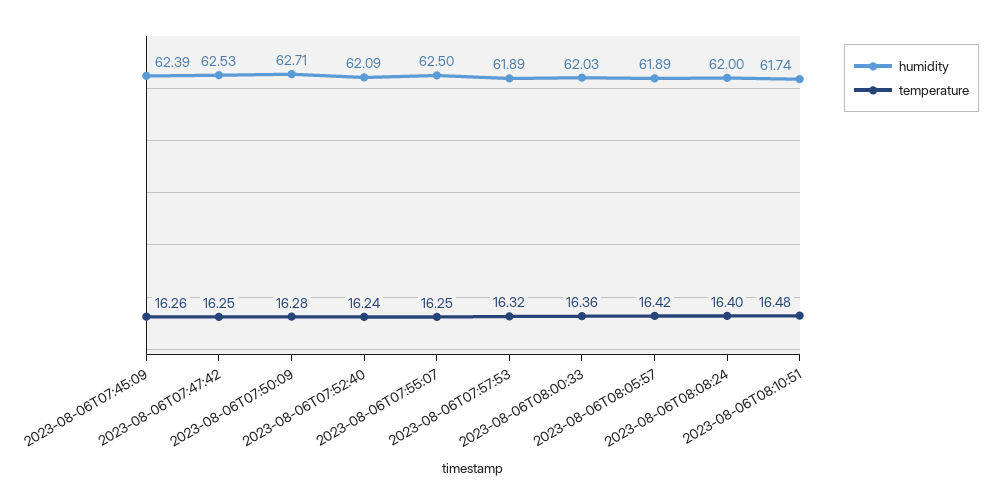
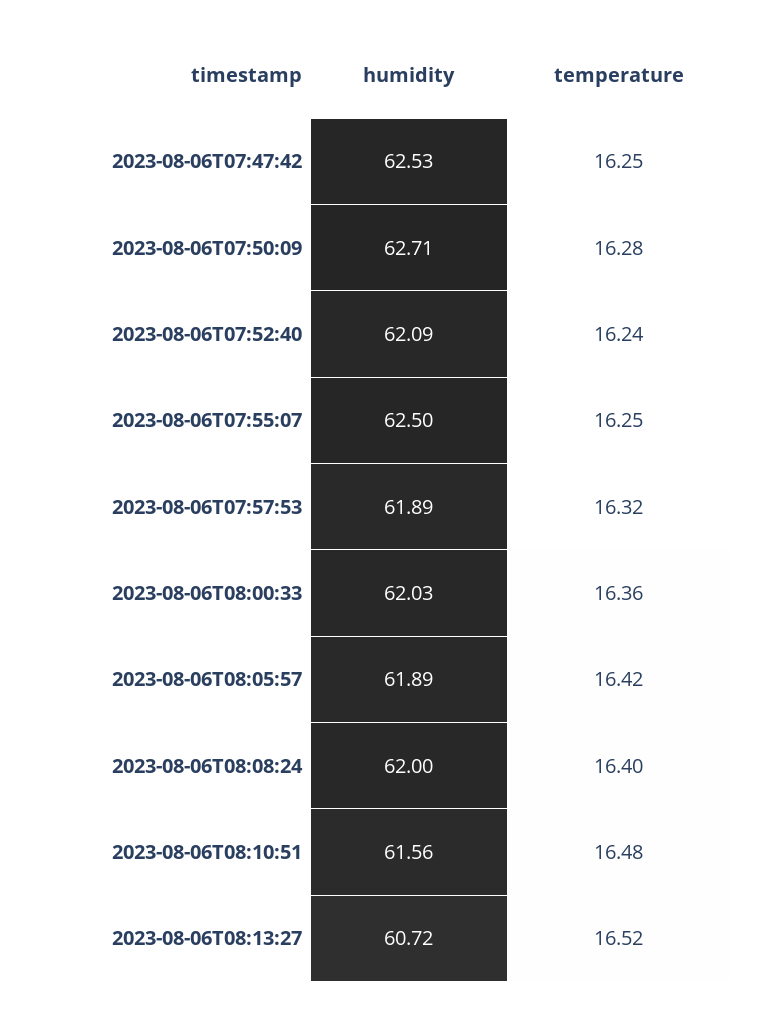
humidity, 2023-08-06T07:45:09: 62.39 -> none
temperature, 2023-08-06T07:45:09: 16.26 -> none
humidity, 2023-08-06T08:10:51: 61.74 -> 61.56
humidity, 2023-08-06T08:13:27: none -> 60.72
temperature, 2023-08-06T08:13:27: none -> 16.52

